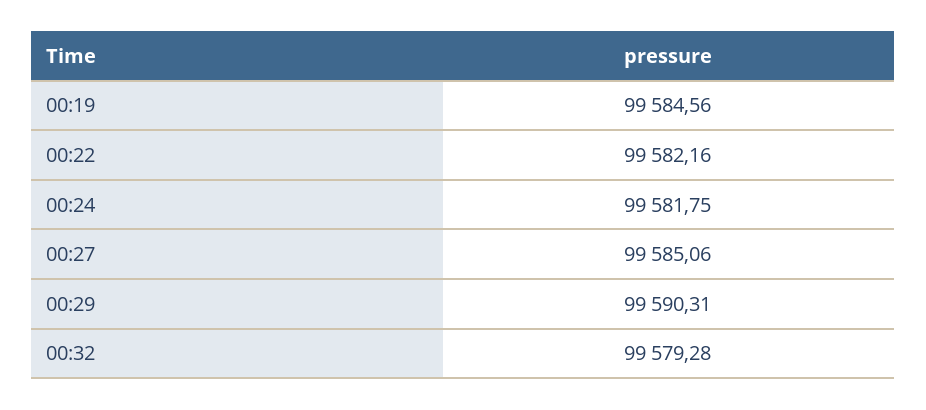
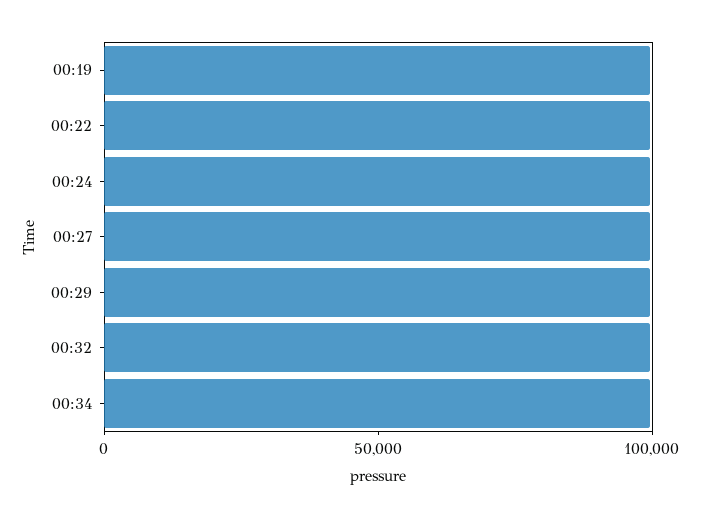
00:34: none -> 100000

